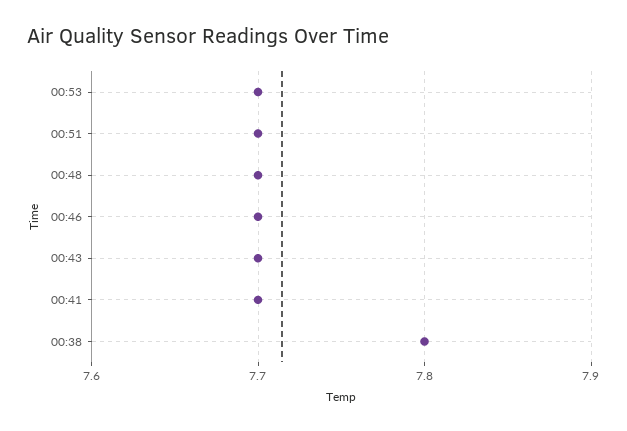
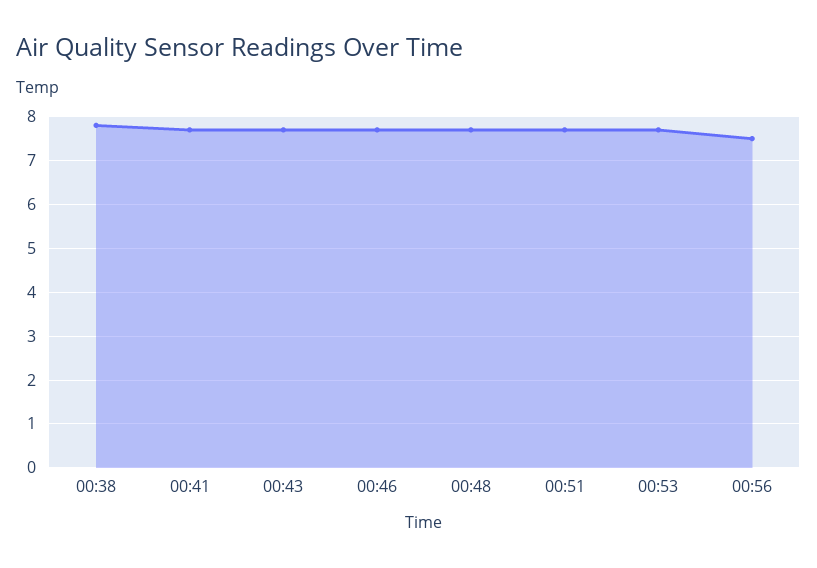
00:56: none -> 7.5

